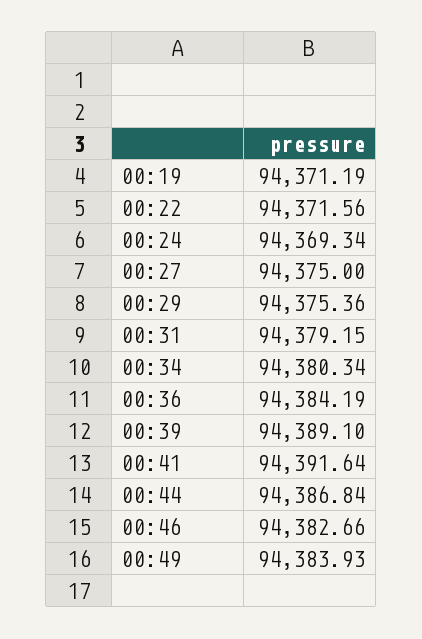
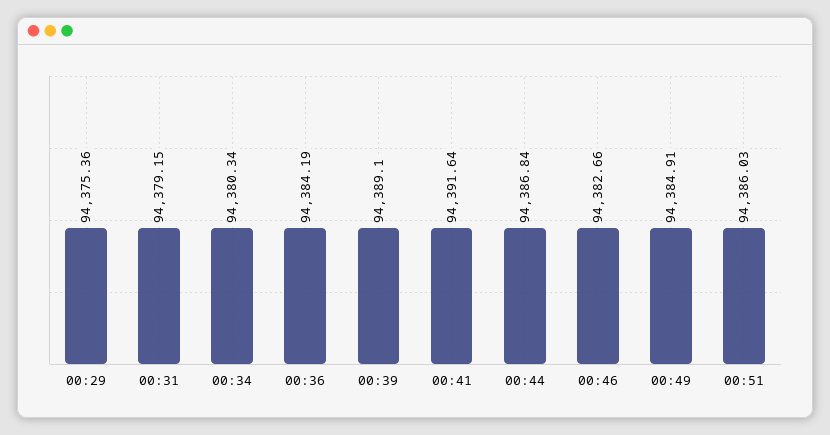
00:19: 94371.19 -> none
00:22: 94371.56 -> none
00:24: 94369.34 -> none
00:27: 94375 -> none
00:49: 94383.93 -> 94384.91
00:51: none -> 94386.03

